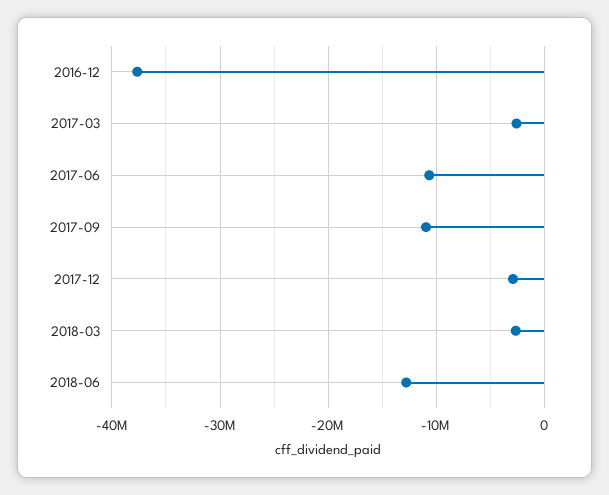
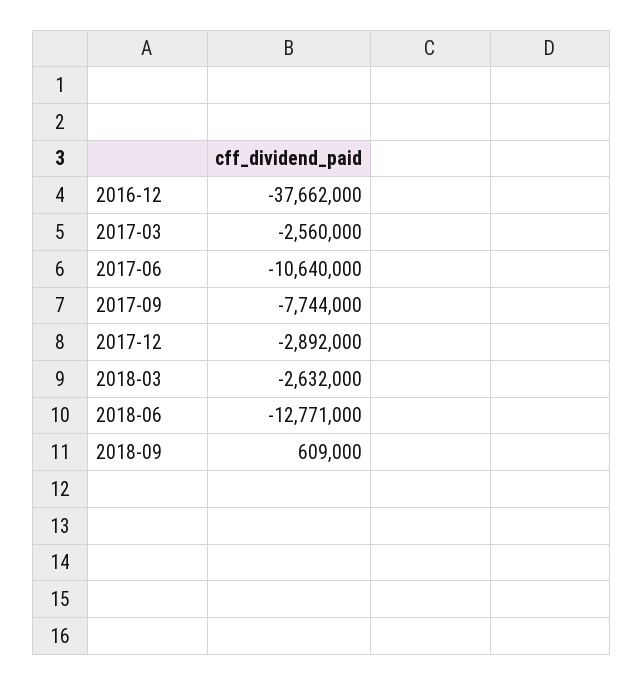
2017-09: -11000000 -> -7744000
2018-09: none -> 609000

